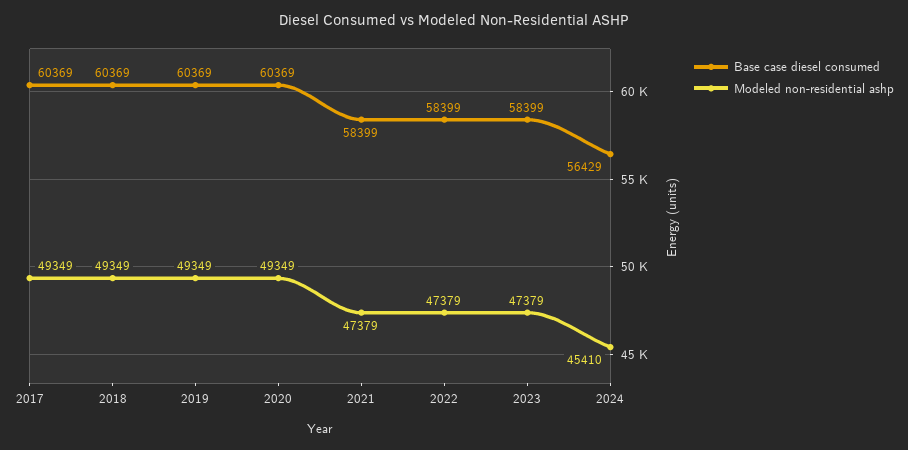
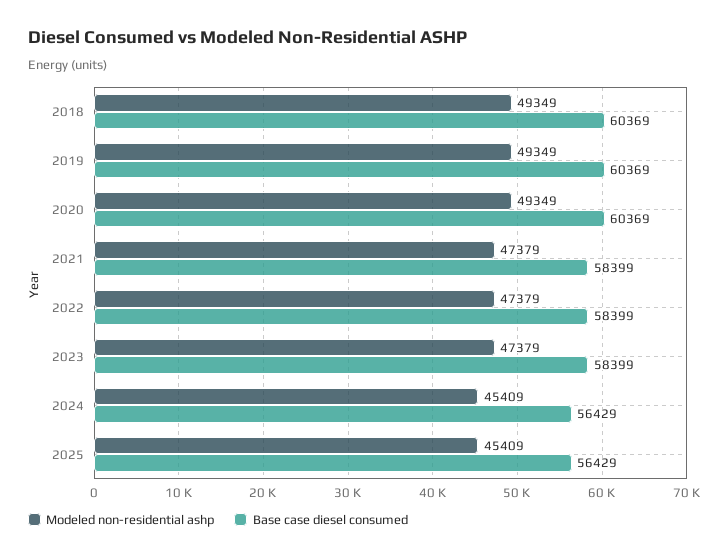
Base case diesel consumed, 2017: 60369 -> none
Modeled non-residential ashp, 2017: 49349 -> none
Modeled non-residential ashp, 2024: 45410 -> 45409
Modeled non-residential ashp, 2025: none -> 45409
Base case diesel consumed, 2025: none -> 56429

